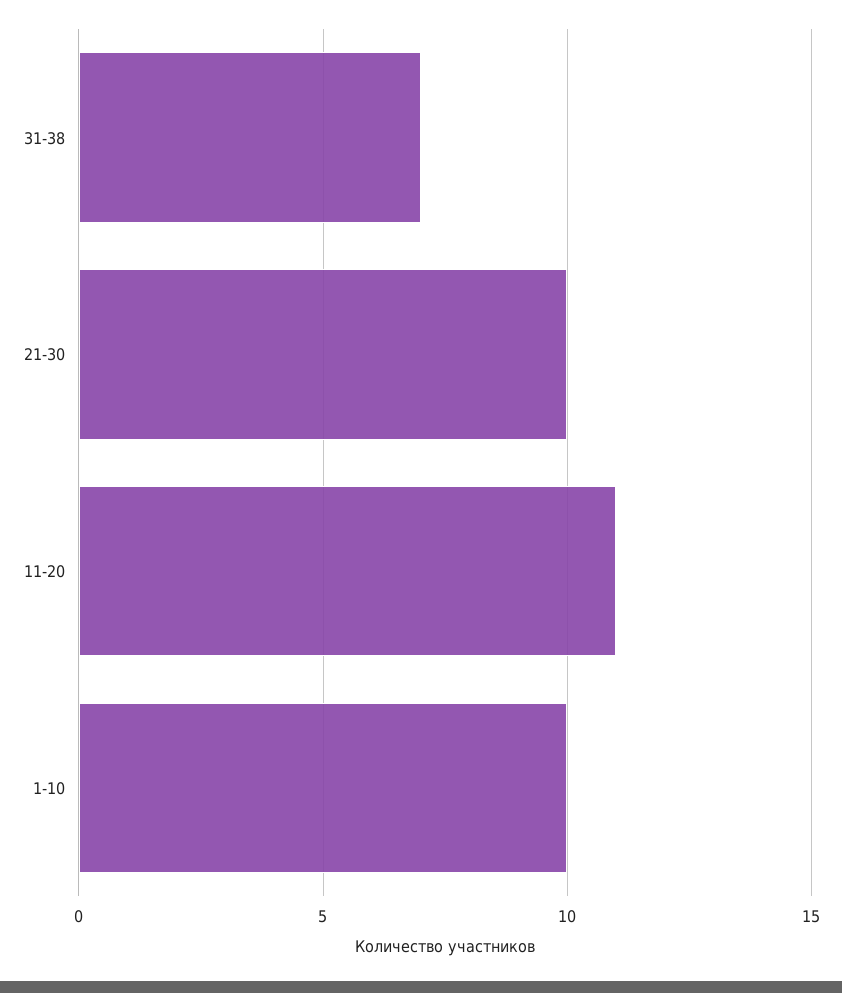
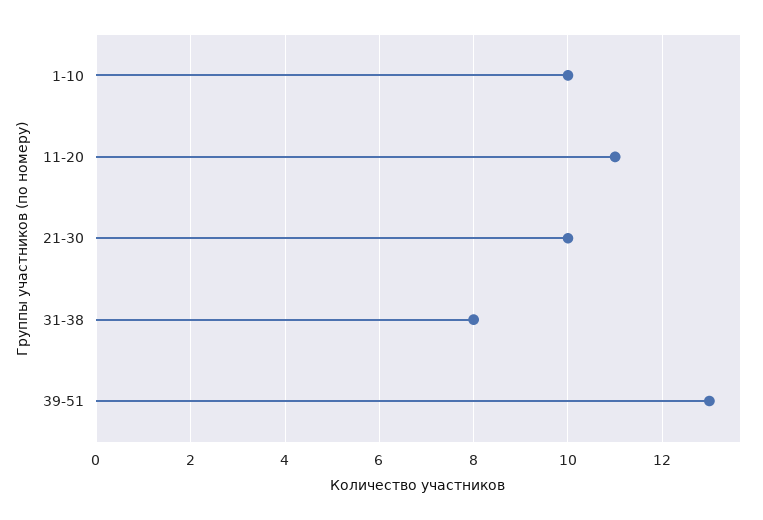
31-38: 7 -> 8
39-51: none -> 13

